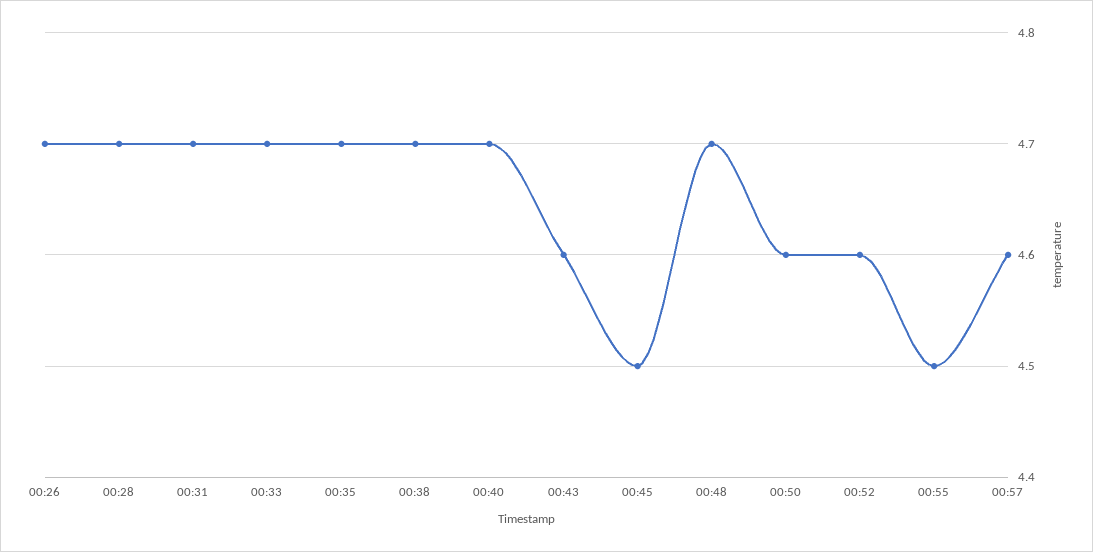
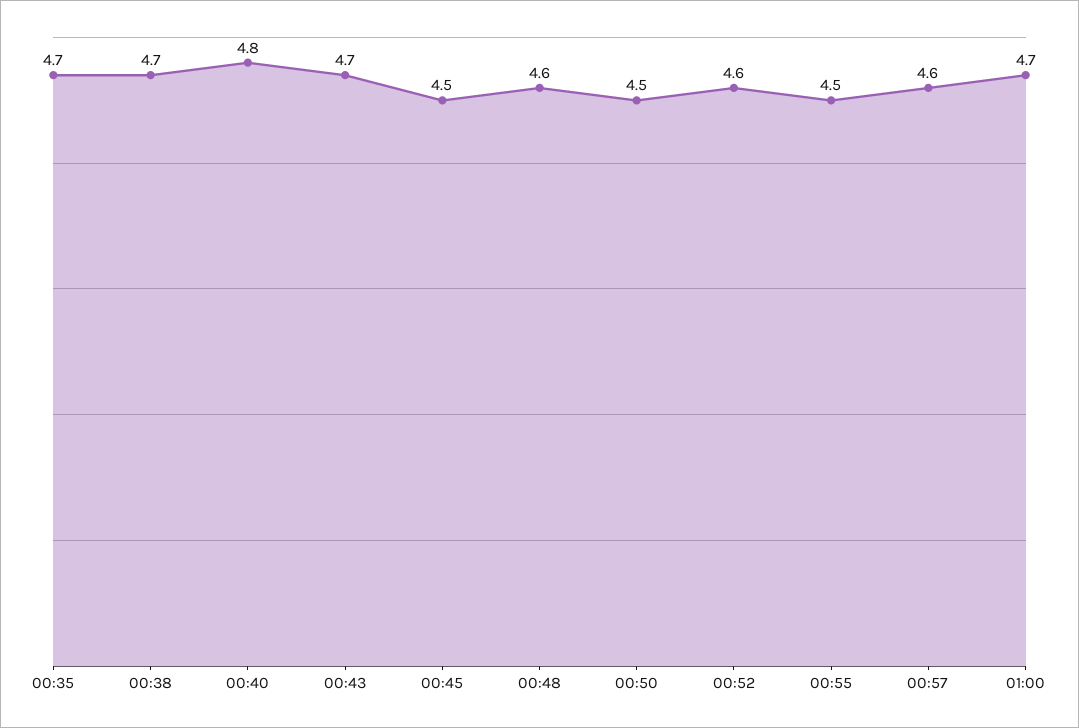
00:26: 4.7 -> none
00:28: 4.7 -> none
00:31: 4.7 -> none
00:33: 4.7 -> none
00:40: 4.7 -> 4.8
00:43: 4.6 -> 4.7
00:48: 4.7 -> 4.6
00:50: 4.6 -> 4.5
01:00: none -> 4.7

